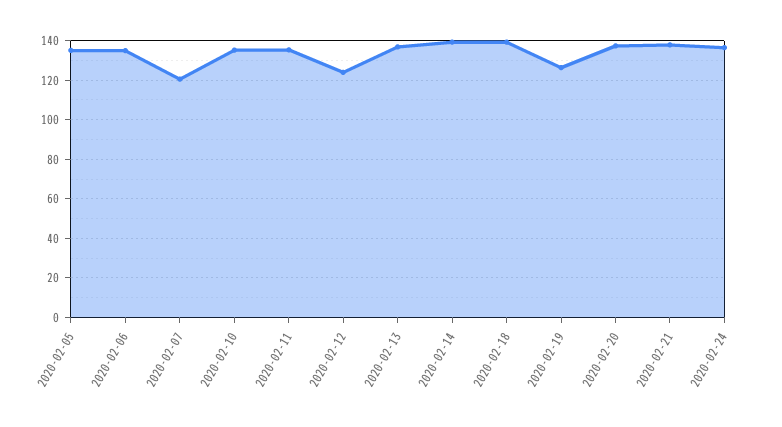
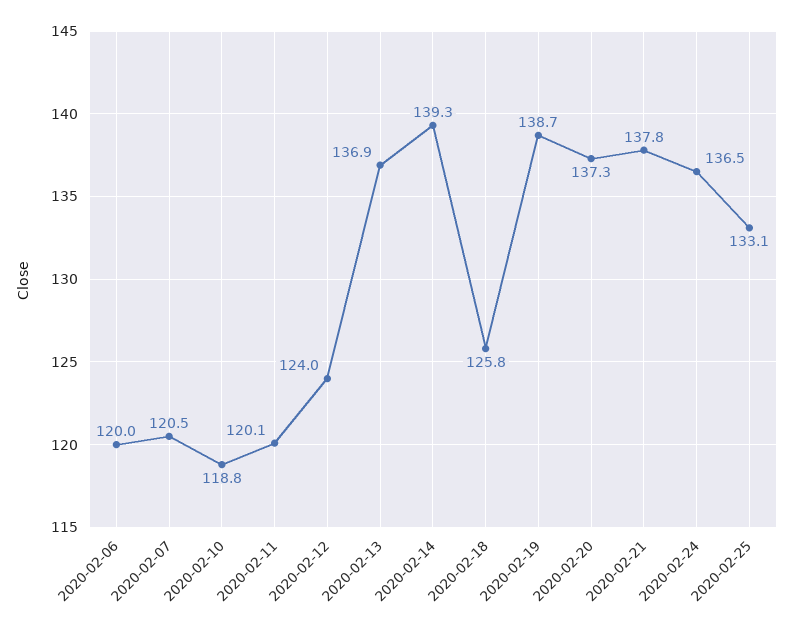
2020-02-05: 135 -> none
2020-02-06: 135 -> 120
2020-02-10: 135 -> 118.8
2020-02-11: 135 -> 120.1
2020-02-18: 140 -> 125.8
2020-02-19: 125 -> 138.7
2020-02-25: none -> 133.1

